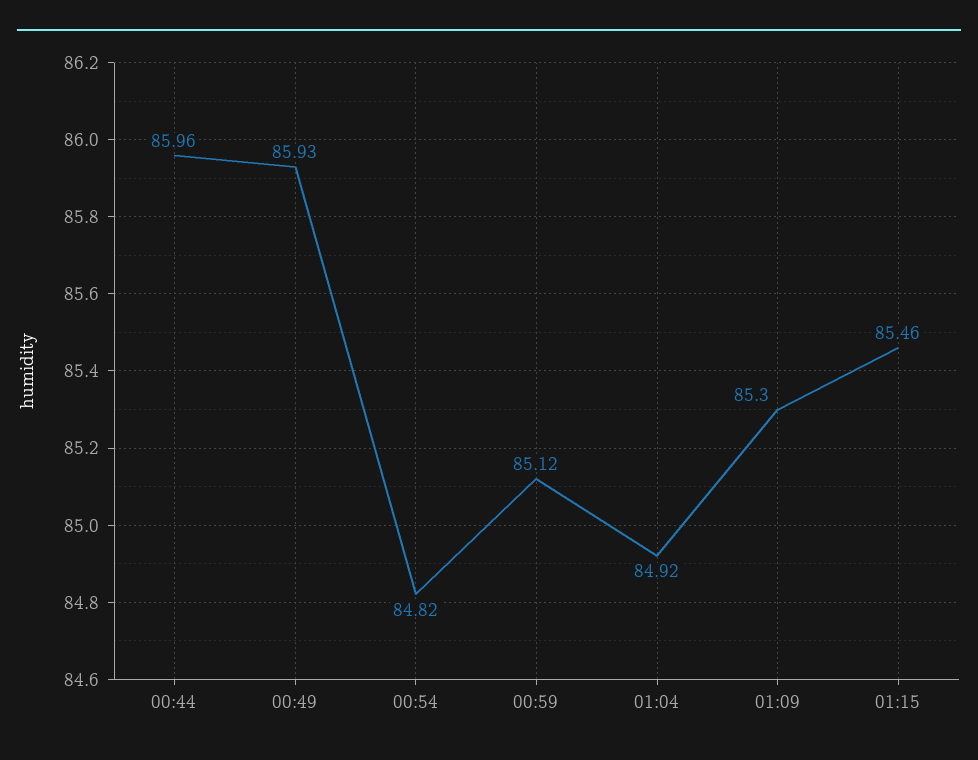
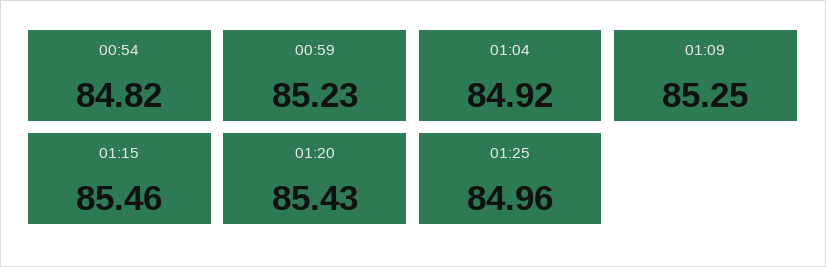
00:44: 85.96 -> none
00:49: 85.93 -> none
00:59: 85.12 -> 85.23
01:09: 85.3 -> 85.25
01:20: none -> 85.43
01:25: none -> 84.96

